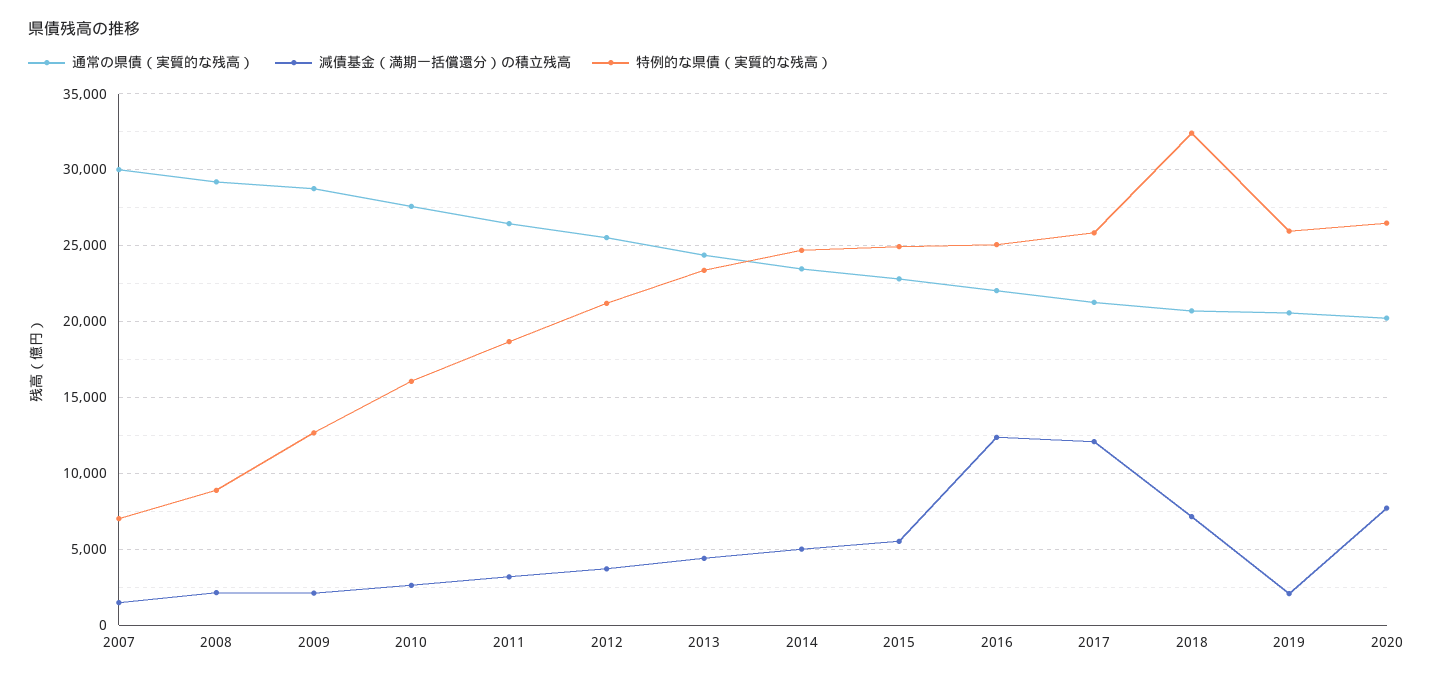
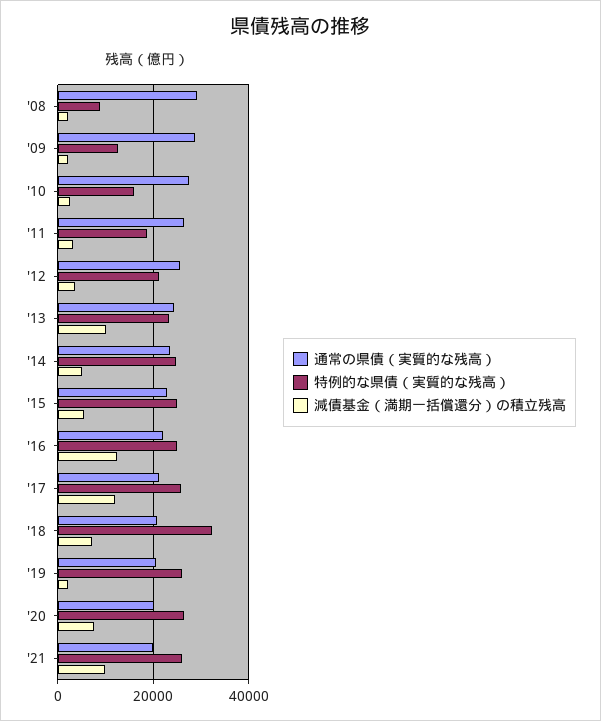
通常の県債（実質的な残高）, 2007: 30000 -> none
減債基金（満期一括償還分）の積立残高, 2007: 1500 -> none
特例的な県債（実質的な残高）, 2007: 7000 -> none
減債基金（満期一括償還分）の積立残高, 2013: 4500 -> 10000
通常の県債（実質的な残高）, '21: none -> 20000
特例的な県債（実質的な残高）, '21: none -> 26000
減債基金（満期一括償還分）の積立残高, '21: none -> 10000

